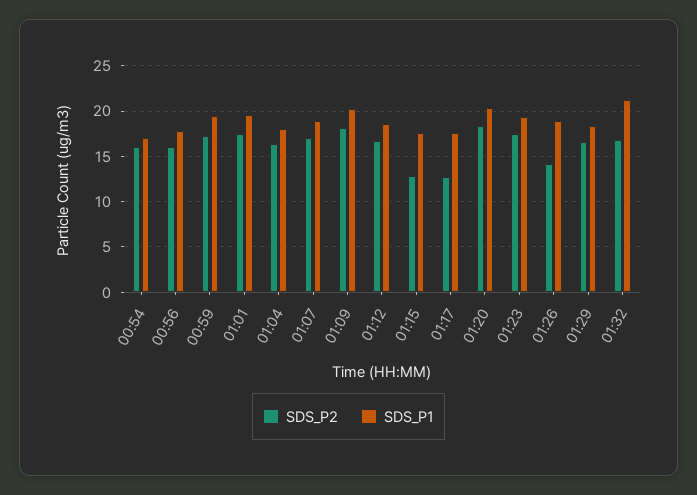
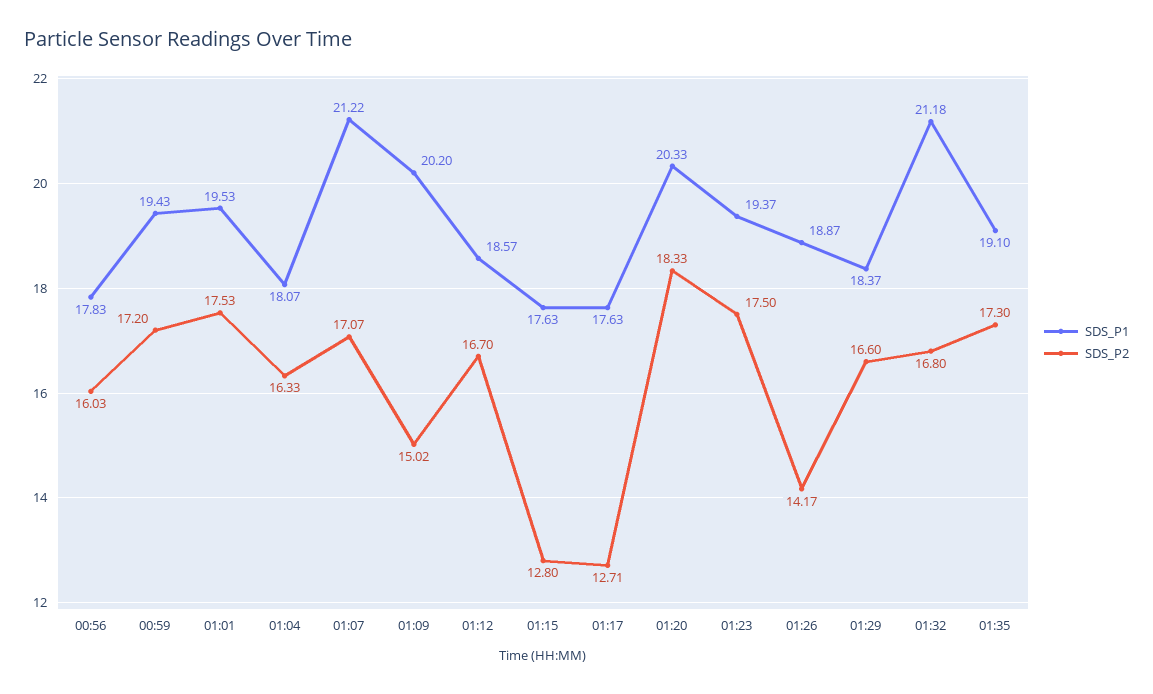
SDS_P2, 00:54: 16 -> none
SDS_P1, 00:54: 17 -> none
SDS_P1, 01:07: 19 -> 21.22
SDS_P2, 01:09: 18 -> 15.02
SDS_P1, 01:35: none -> 19.1
SDS_P2, 01:35: none -> 17.3

